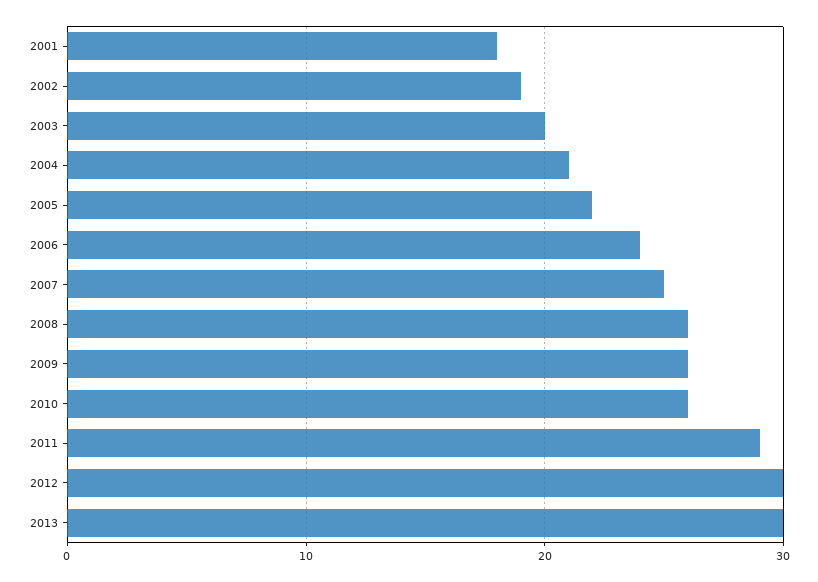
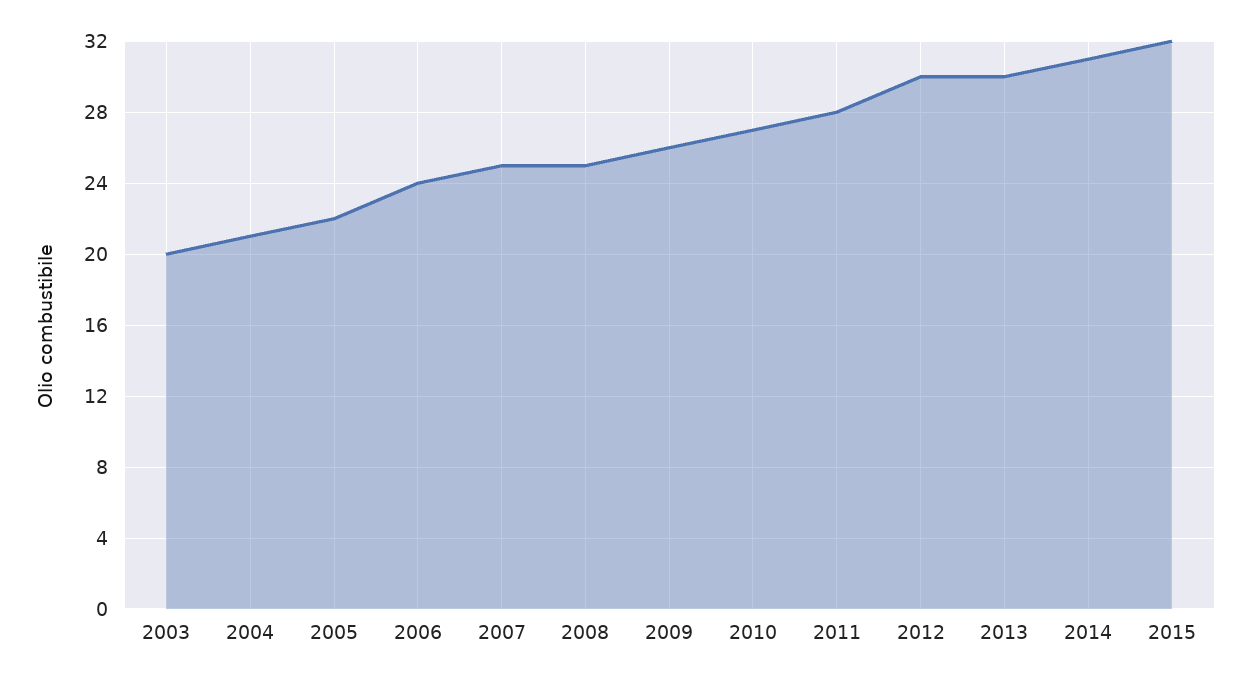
2001: 18 -> none
2002: 19 -> none
2008: 26 -> 25
2010: 26 -> 27
2011: 29 -> 28
2014: none -> 31
2015: none -> 32

